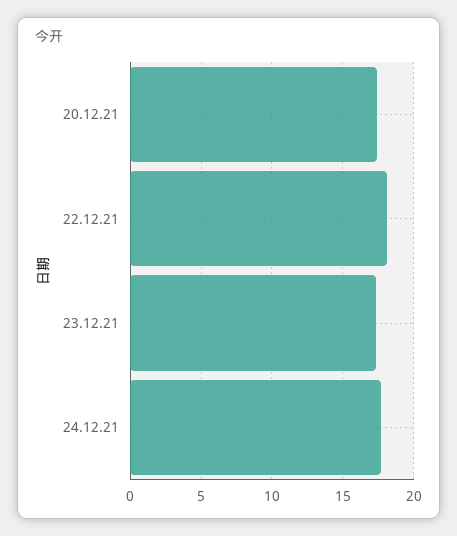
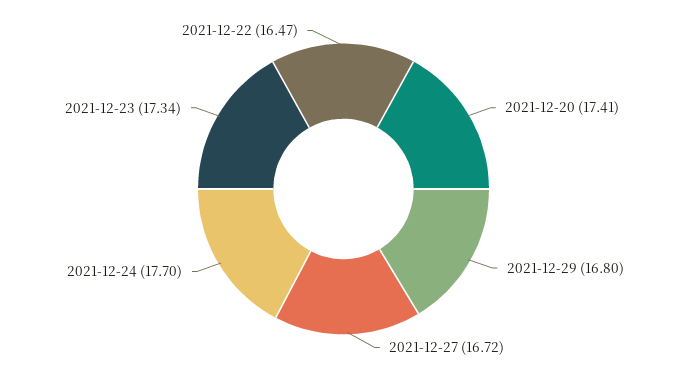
22.12.21: 18 -> 16.47
2021-12-29: none -> 16.8
2021-12-27: none -> 16.72

